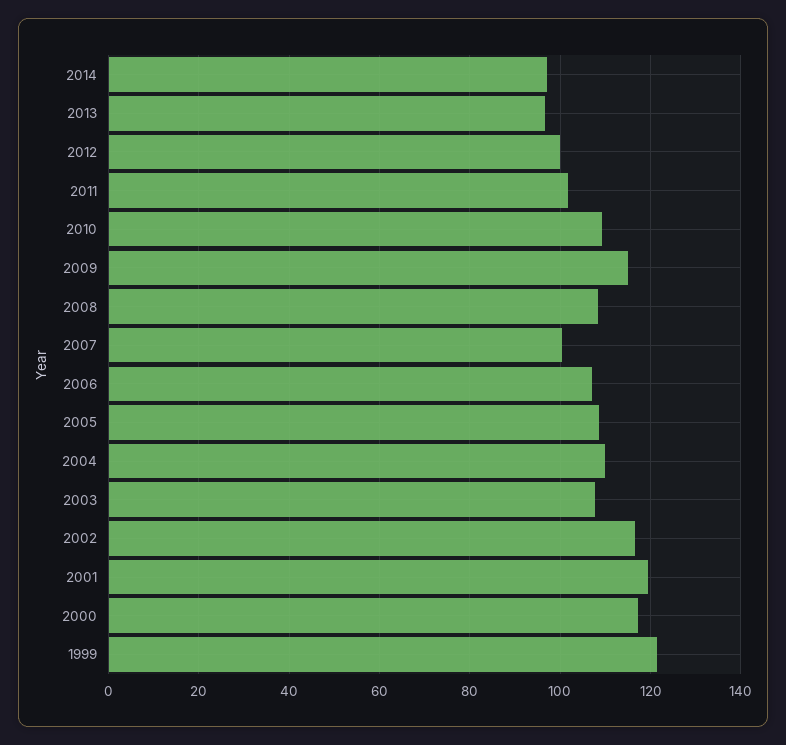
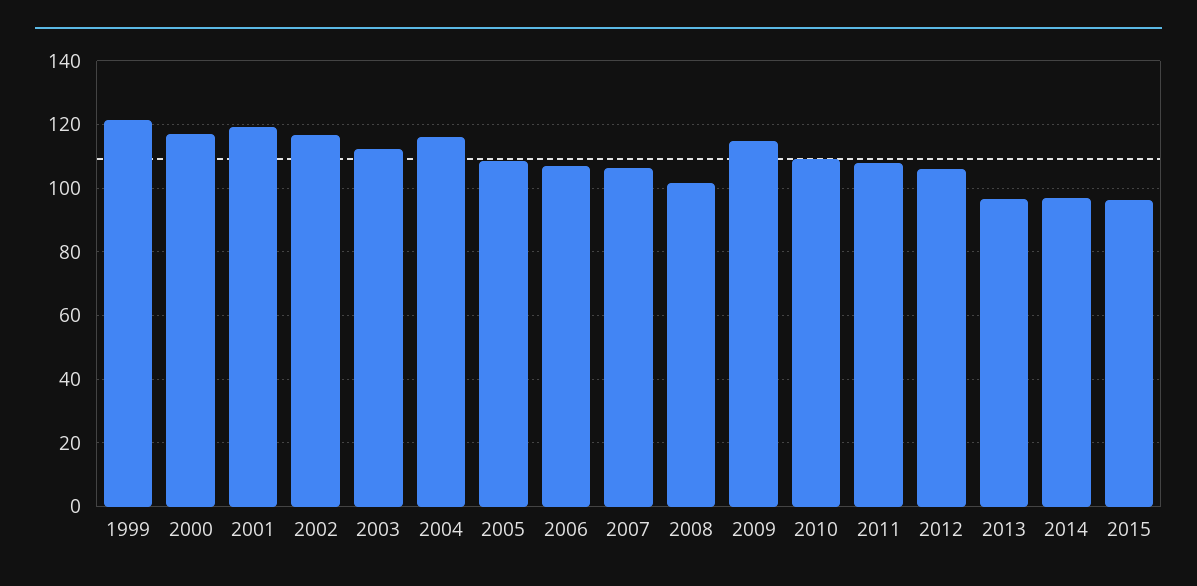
2012: 100 -> 106
2011: 102 -> 108
2008: 108 -> 102
2007: 100 -> 106
2004: 110 -> 116
2003: 108 -> 112
2015: none -> 96

